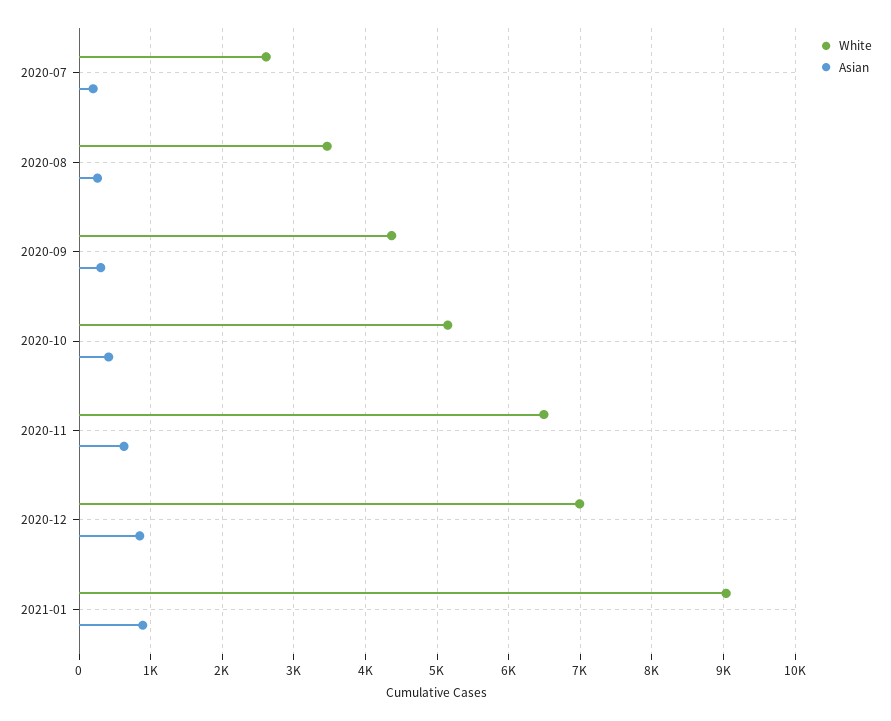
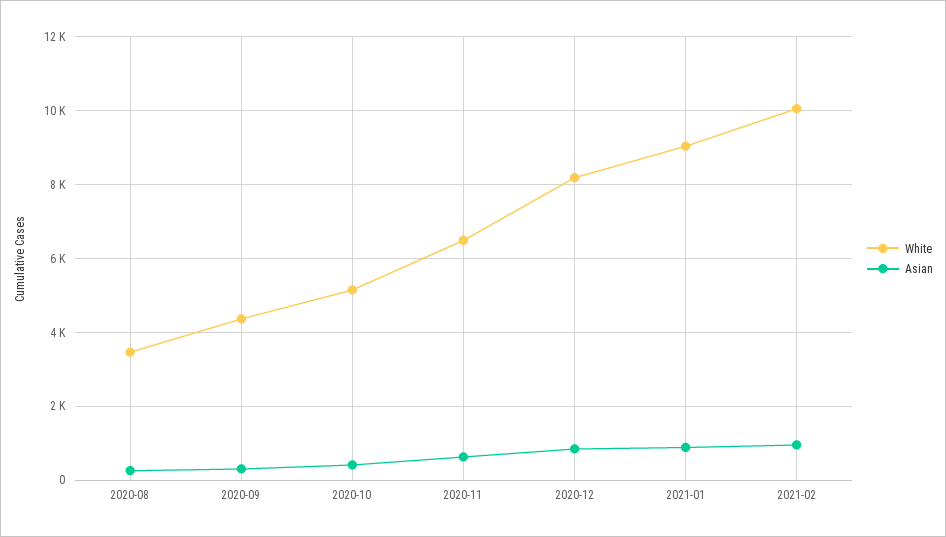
White, 2020-07: 2600 -> none
Asian, 2020-07: 200 -> none
White, 2020-12: 7000 -> 8200
White, 2021-02: none -> 10000
Asian, 2021-02: none -> 1000

